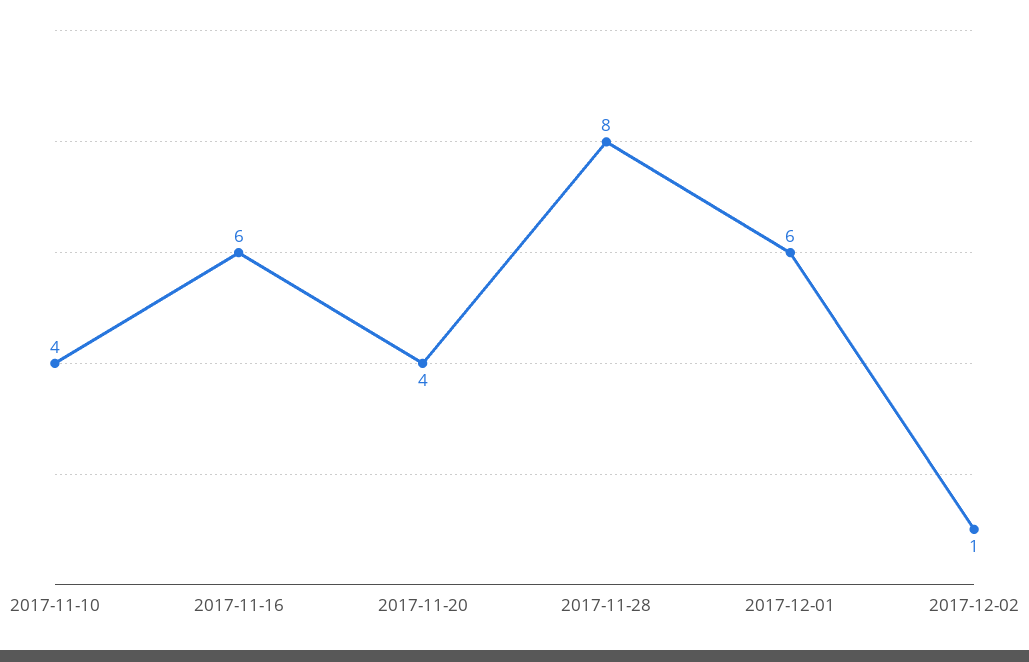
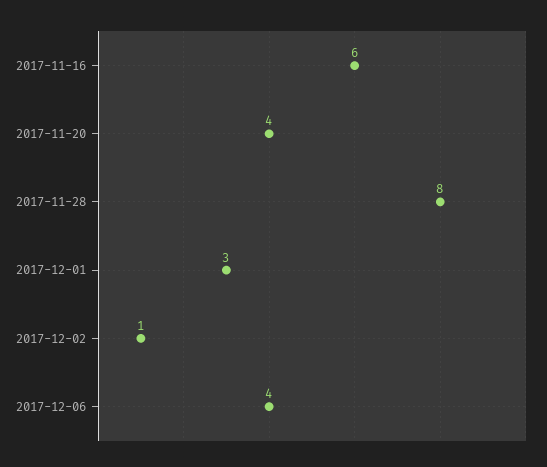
2017-11-10: 4 -> none
2017-12-01: 6 -> 3
2017-12-06: none -> 4

